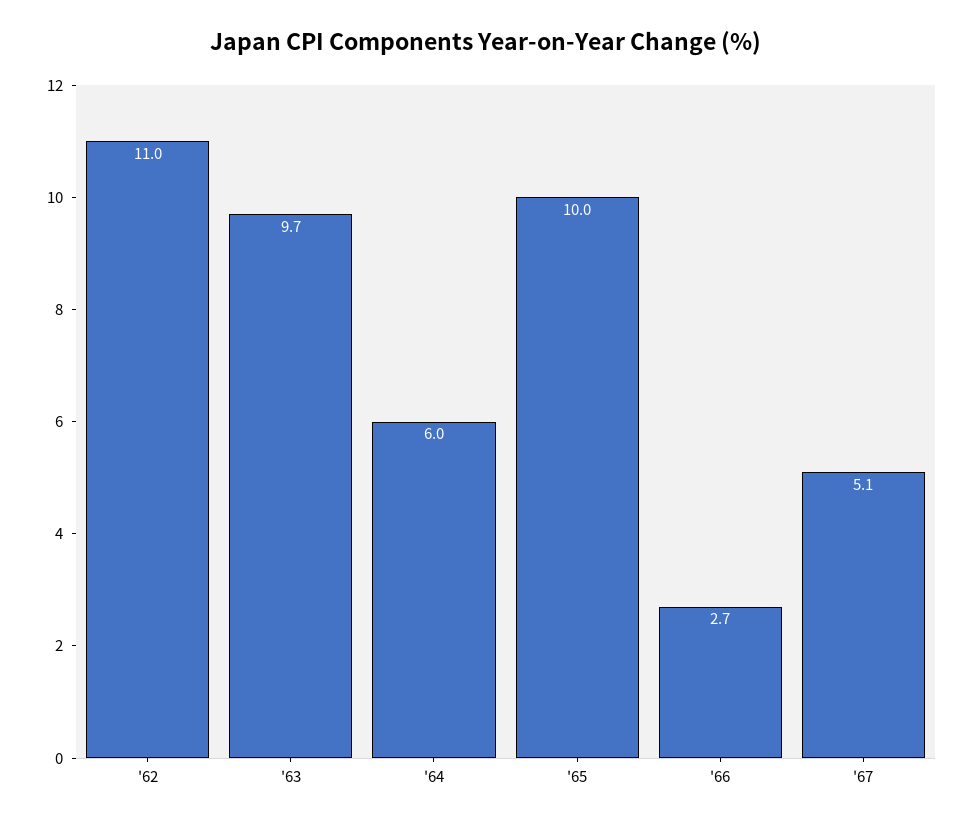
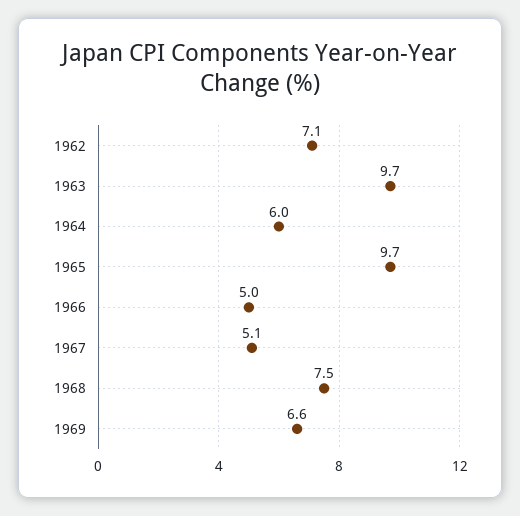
'62: 11 -> 7.1
'65: 10 -> 9.7
'66: 2.7 -> 5
1968: none -> 7.5
1969: none -> 6.6

